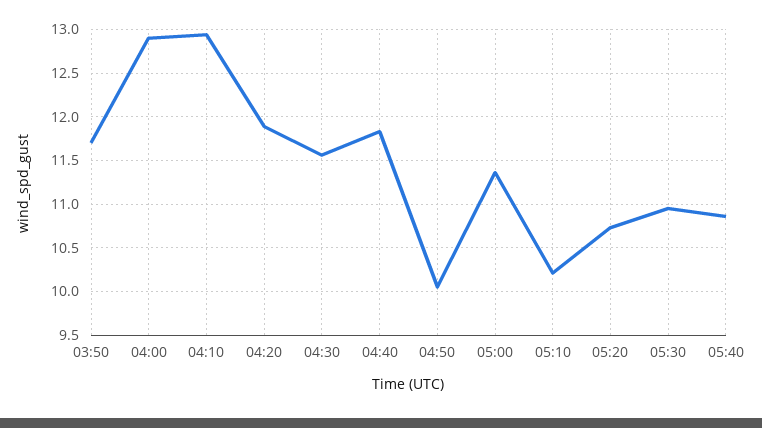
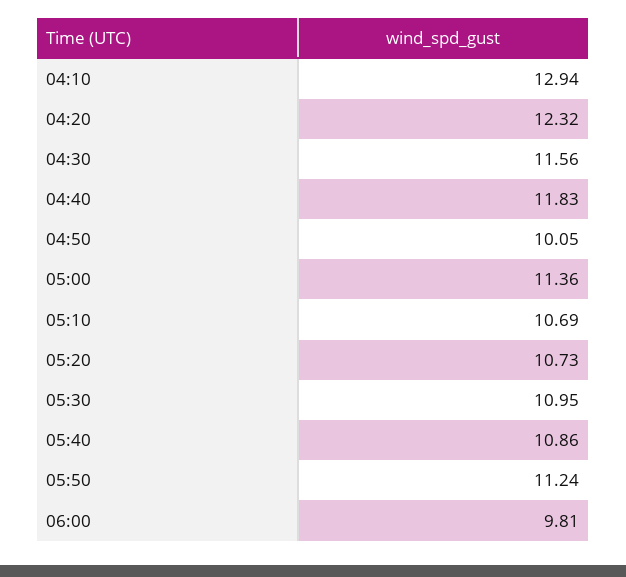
03:50: 11.7 -> none
04:00: 12.9 -> none
04:20: 11.9 -> 12.32
05:10: 10.2 -> 10.69
05:50: none -> 11.24
06:00: none -> 9.81

